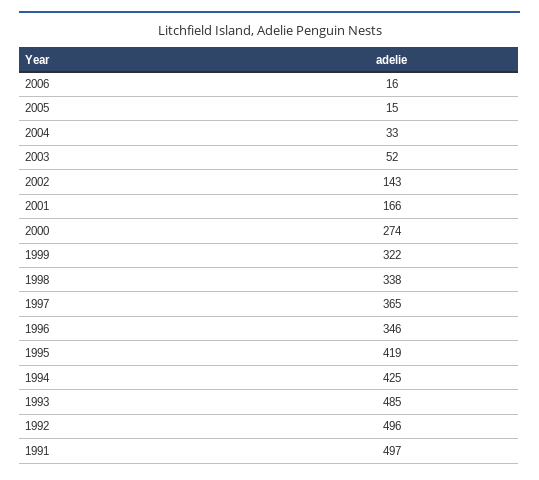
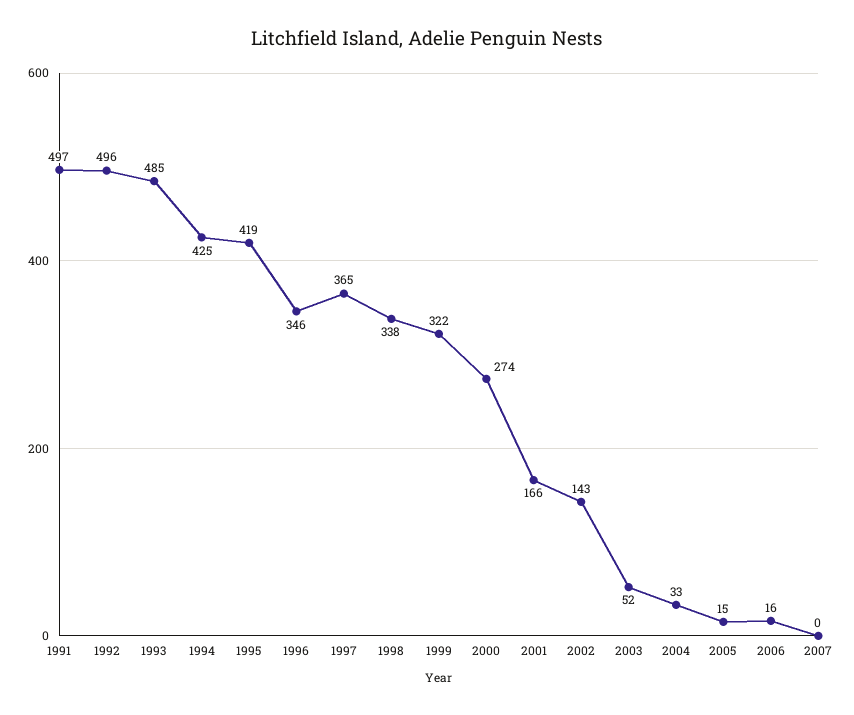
2007: none -> 0

